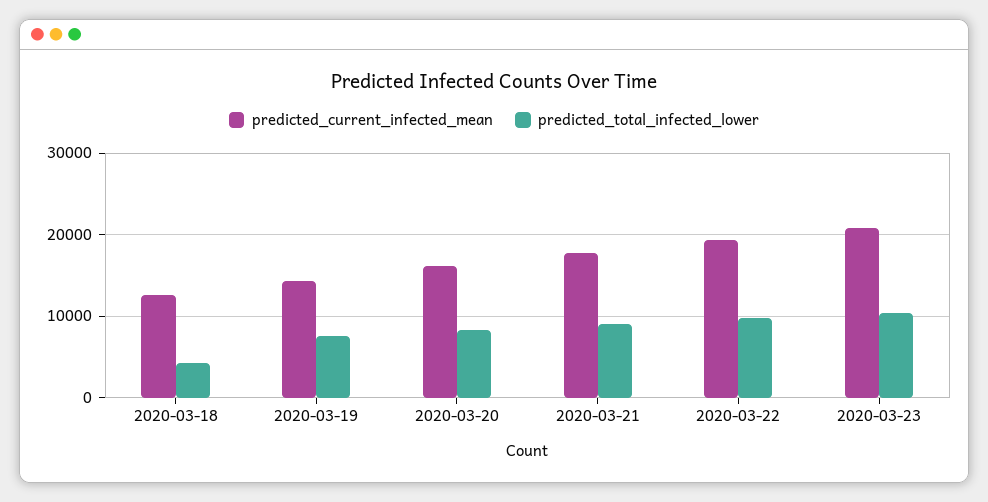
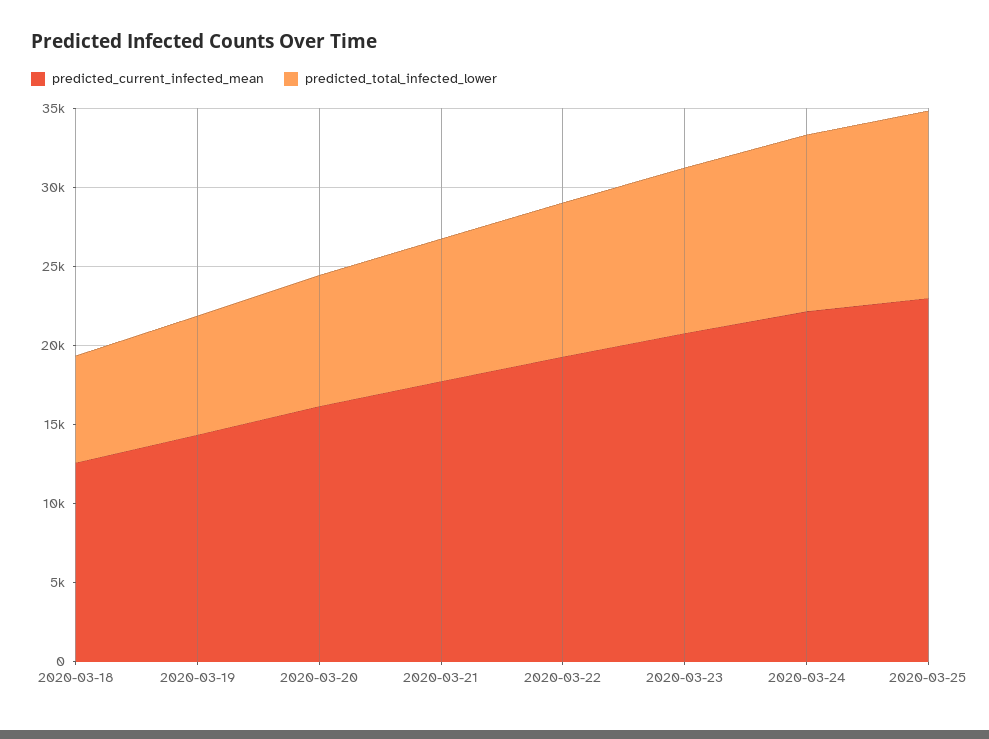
predicted_total_infected_lower, 2020-03-18: 4000 -> 7000
predicted_current_infected_mean, 2020-03-24: none -> 22000
predicted_total_infected_lower, 2020-03-24: none -> 11000
predicted_current_infected_mean, 2020-03-25: none -> 23000
predicted_total_infected_lower, 2020-03-25: none -> 12000

